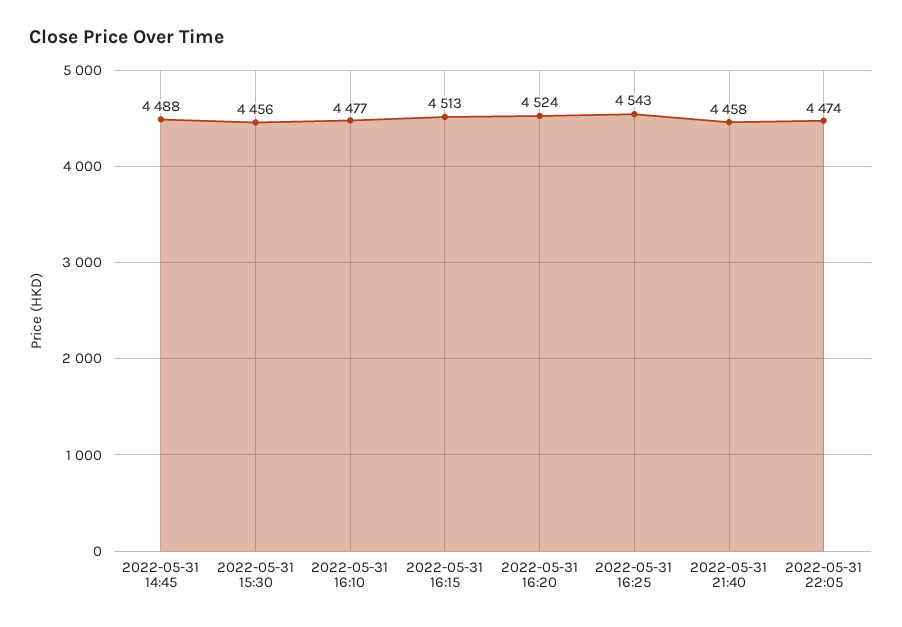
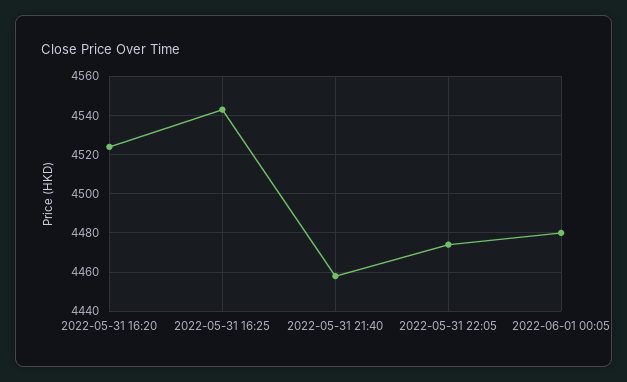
2022-05-31 14:45: 4488 -> none
2022-05-31 15:30: 4456 -> none
2022-05-31 16:10: 4477 -> none
2022-05-31 16:15: 4513 -> none
2022-06-01 00:05: none -> 4480

